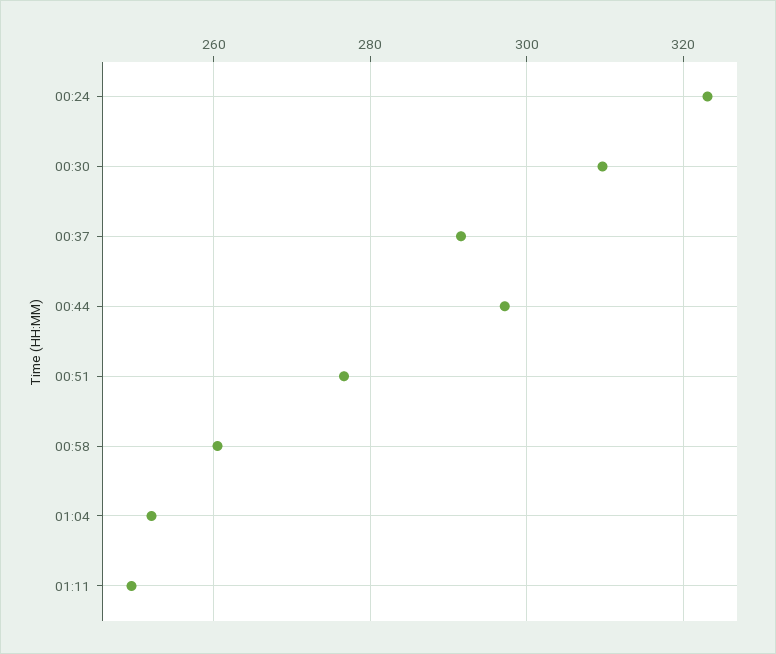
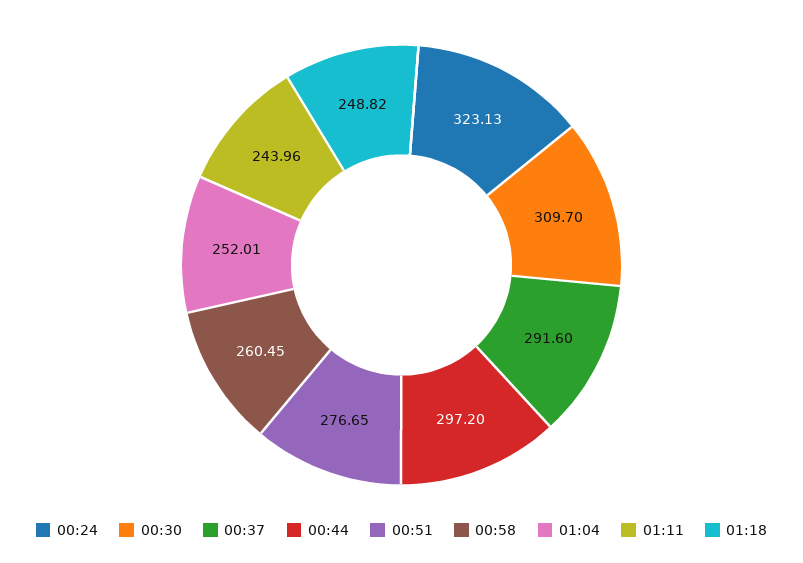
01:11: 250 -> 243.96
01:18: none -> 248.82

